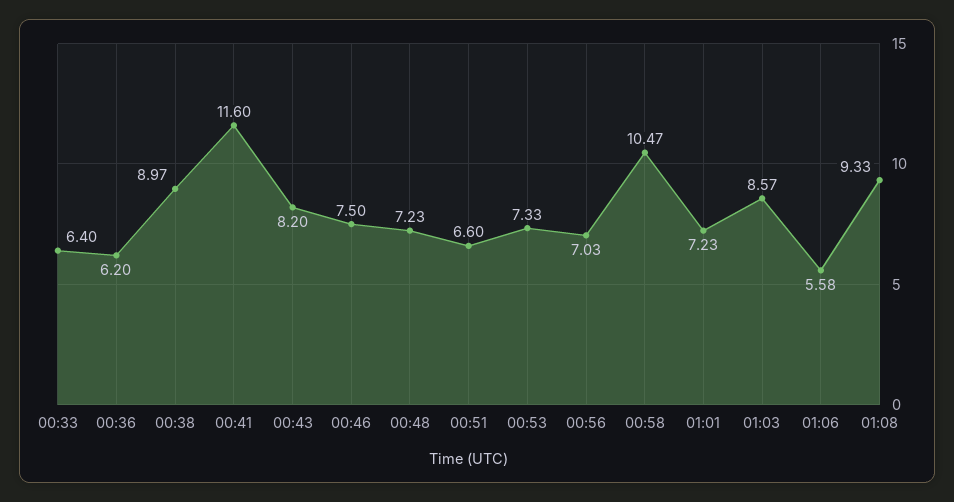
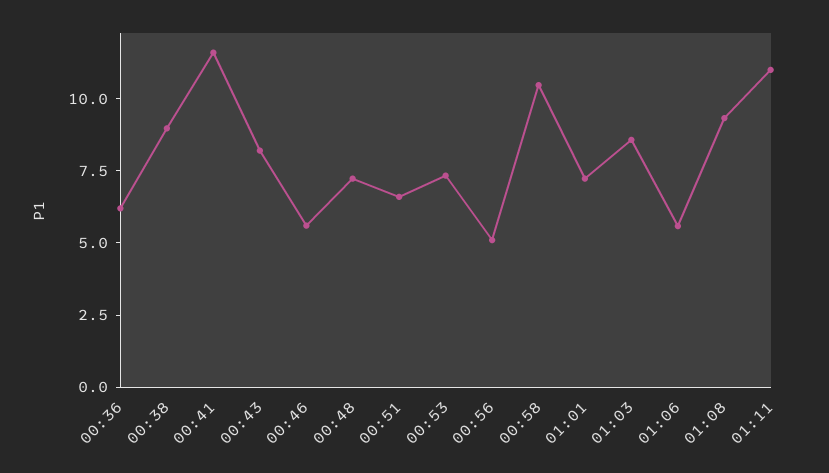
00:33: 6.4 -> none
00:46: 7.5 -> 5.5
00:56: 7.03 -> 5
01:11: none -> 11

